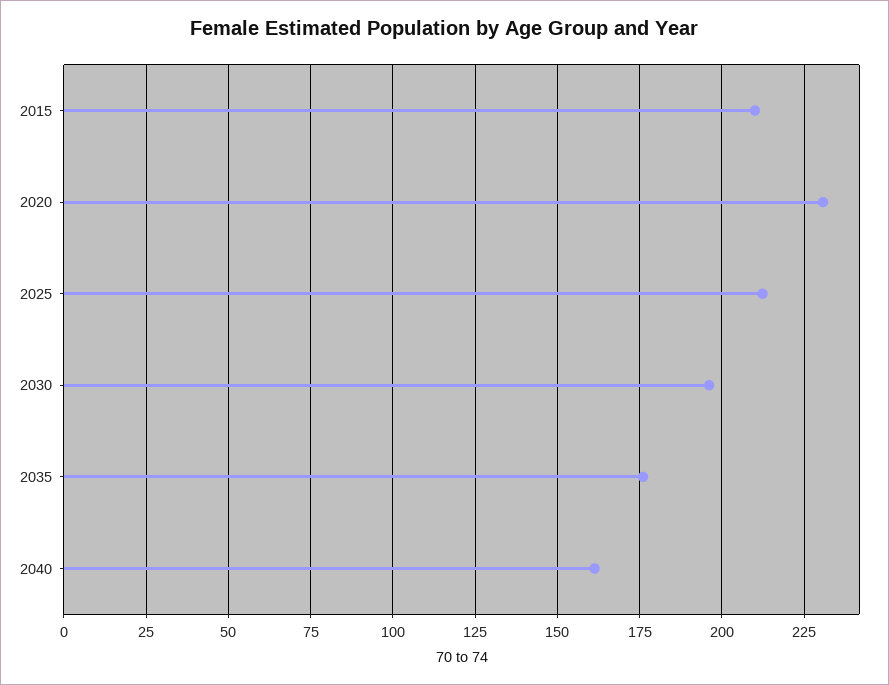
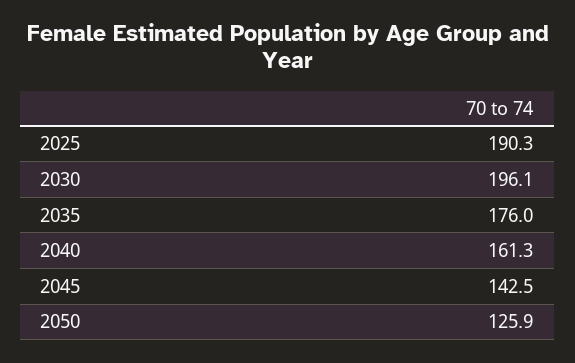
2015: 210 -> none
2020: 230 -> none
2025: 212.5 -> 190.3
2045: none -> 142.5
2050: none -> 125.9

